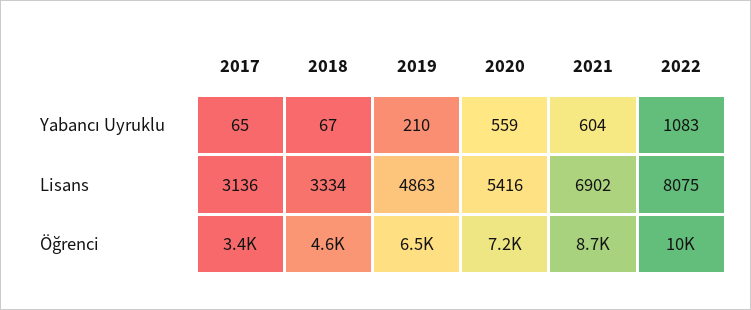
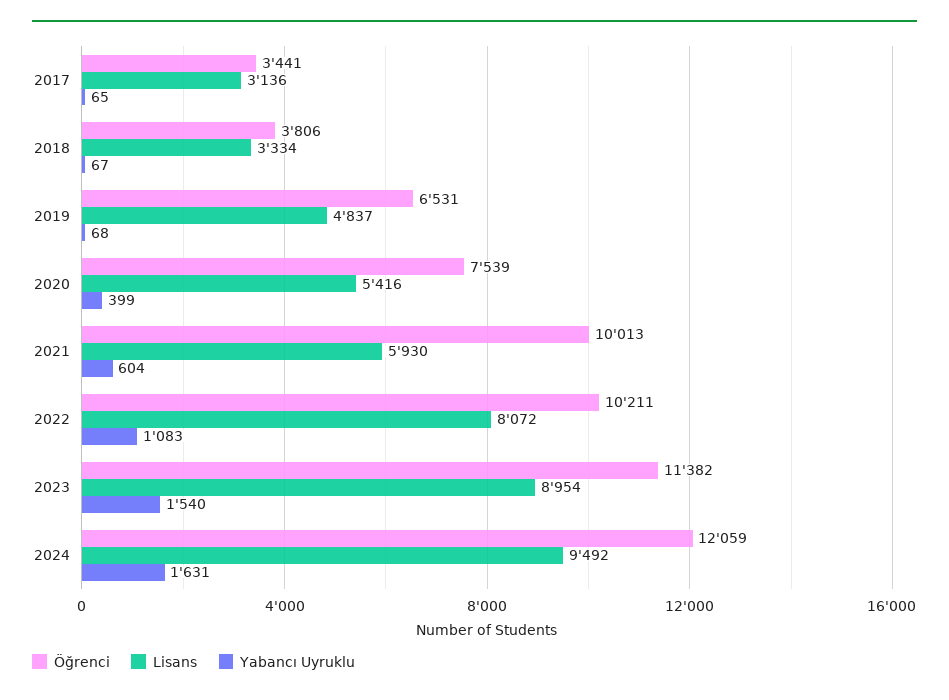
Yabancı Uyruklu, 2019: 210 -> 68
Yabancı Uyruklu, 2020: 559 -> 399
Lisans, 2019: 4863 -> 4837
Lisans, 2021: 6902 -> 5930
Lisans, 2022: 8075 -> 8072
Öğrenci, 2018: 4600 -> 3806
Öğrenci, 2020: 7200 -> 7539
Öğrenci, 2021: 8700 -> 10013
Öğrenci, 2023: none -> 11382
Lisans, 2023: none -> 8954
Yabancı Uyruklu, 2023: none -> 1540
Öğrenci, 2024: none -> 12059
Lisans, 2024: none -> 9492
Yabancı Uyruklu, 2024: none -> 1631

